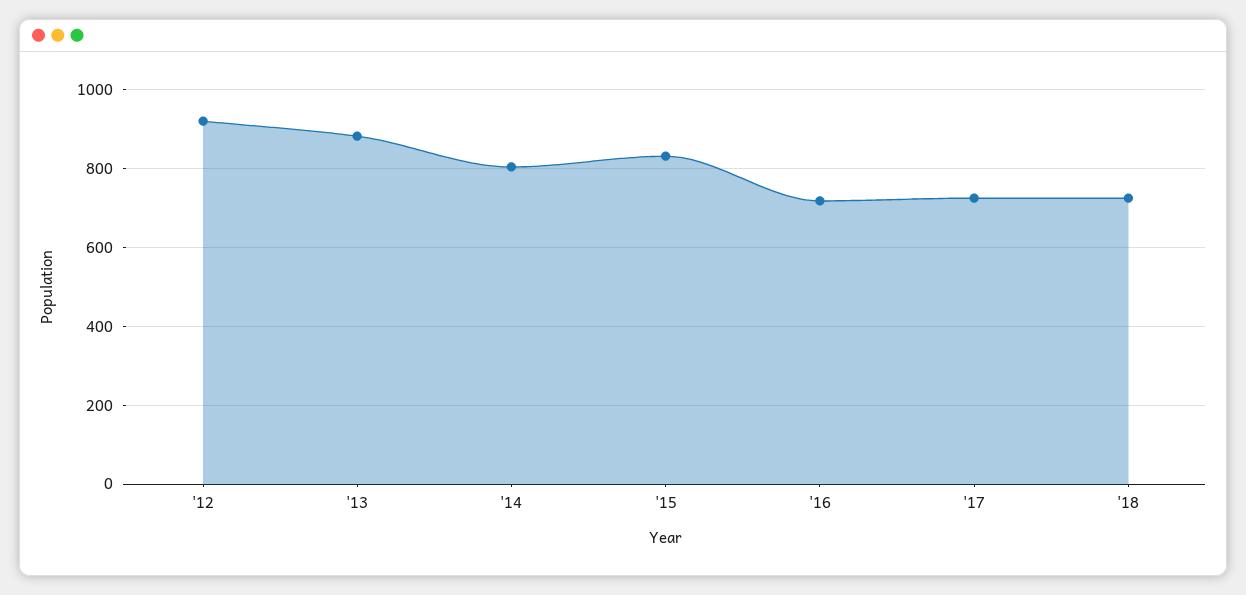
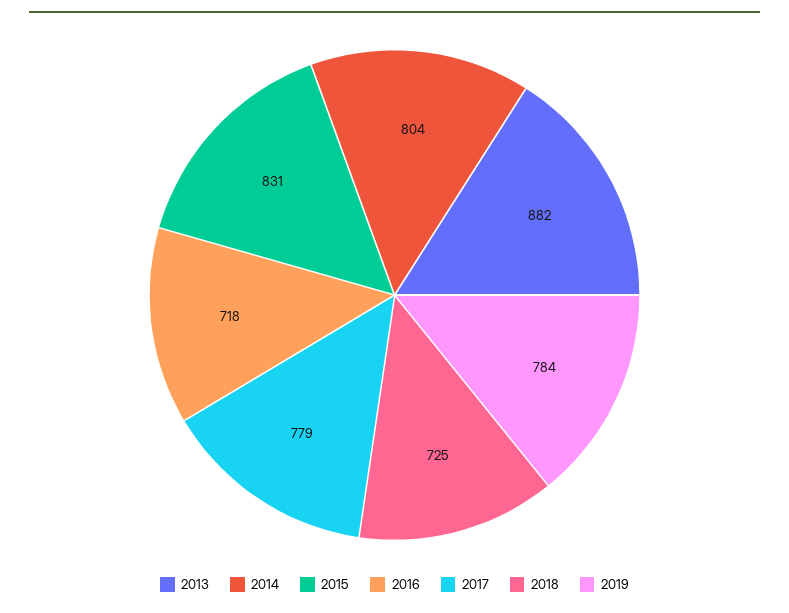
'12: 920 -> none
'17: 720 -> 779
2019: none -> 784

